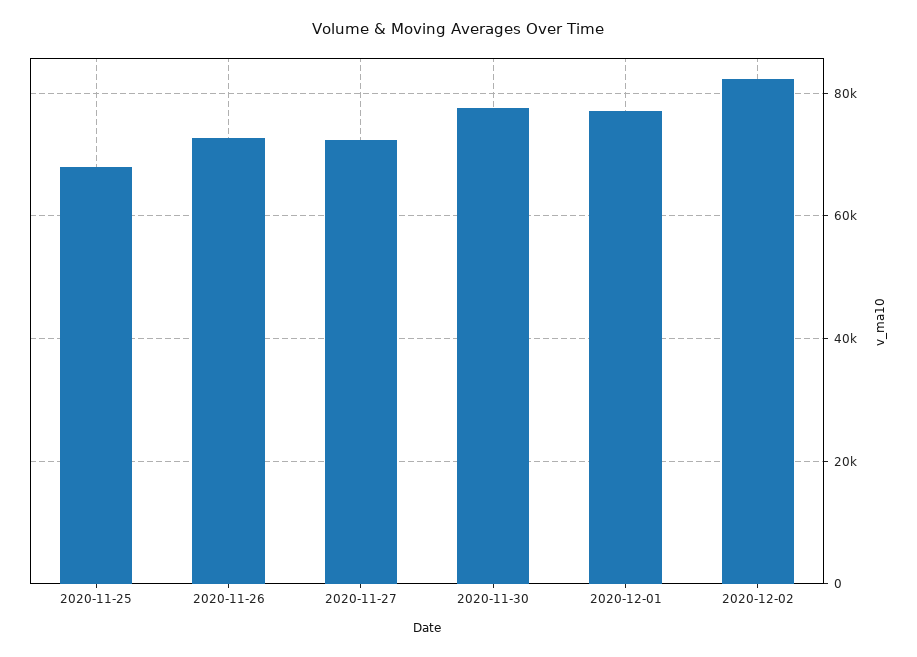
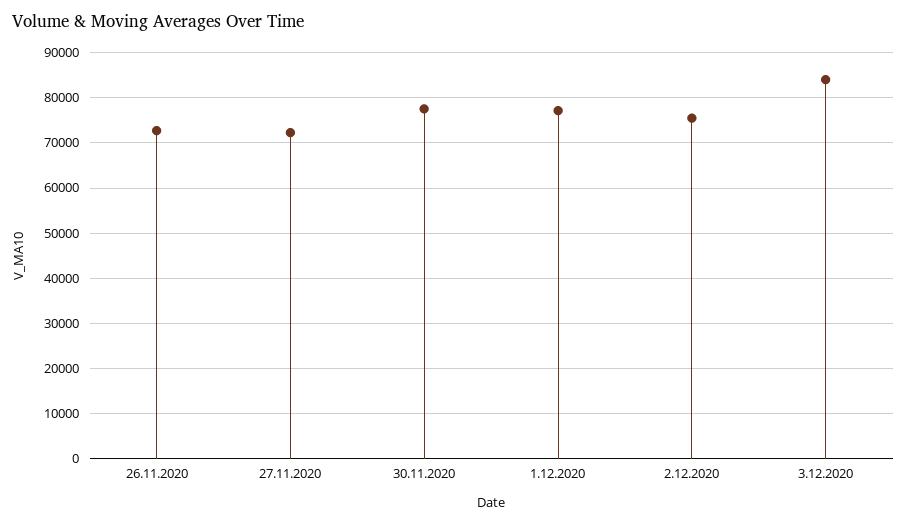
2020-11-25: 68000 -> none
2020-12-02: 82000 -> 76000
3.12.2020: none -> 84000

